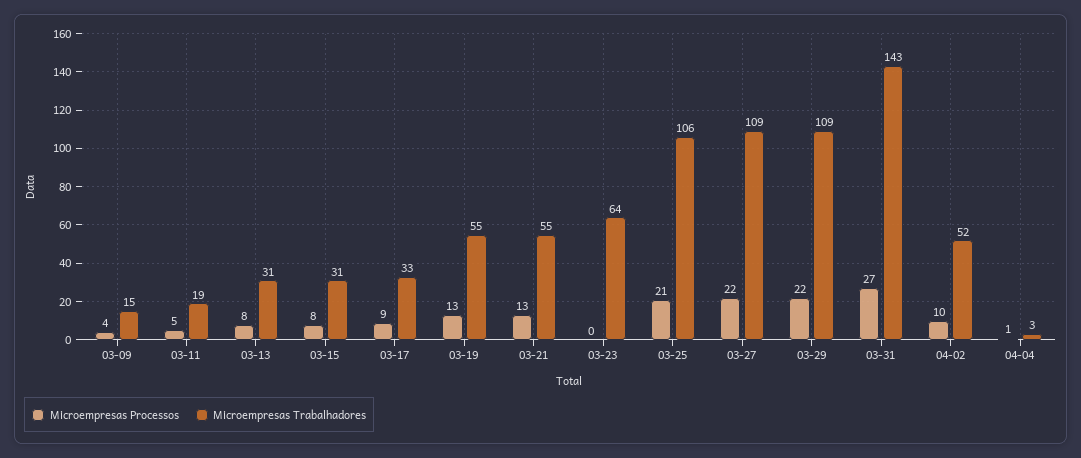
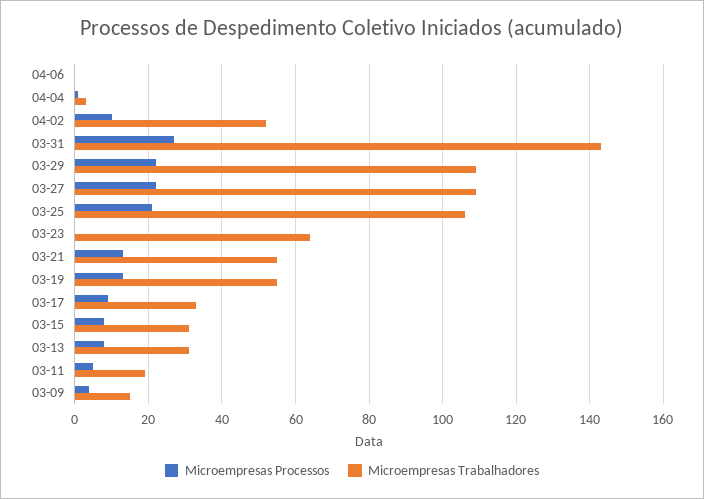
Microempresas Processos, 04-06: none -> 0
Microempresas Trabalhadores, 04-06: none -> 0

